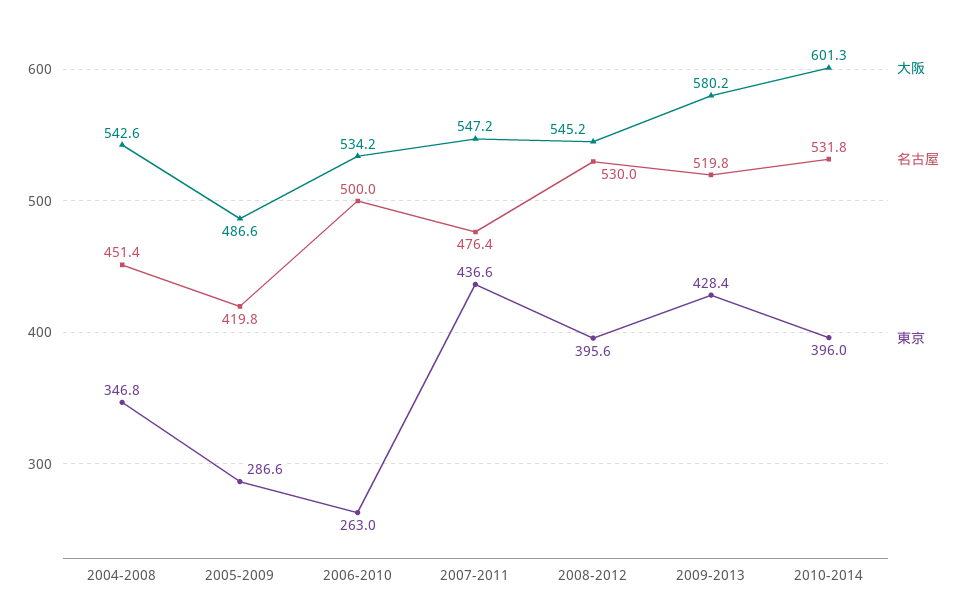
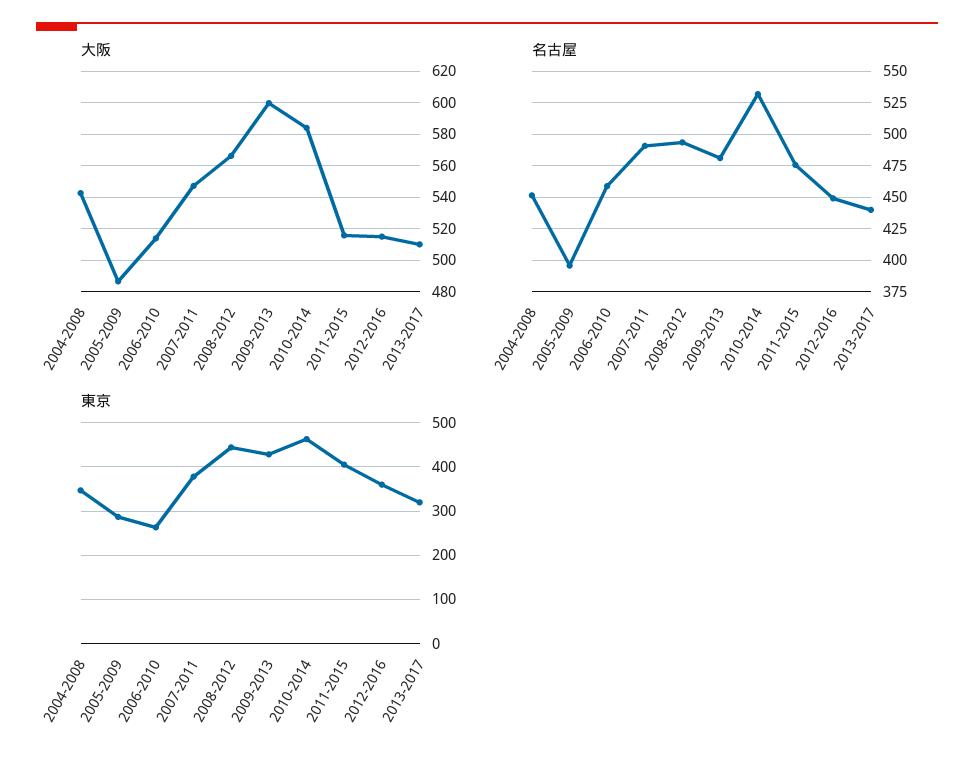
名古屋, 2005-2009: 419.8 -> 395
大阪, 2006-2010: 534.2 -> 515
名古屋, 2006-2010: 500 -> 460
名古屋, 2007-2011: 476.4 -> 490
東京, 2007-2011: 436.6 -> 380
大阪, 2008-2012: 545.2 -> 565
名古屋, 2008-2012: 530 -> 495
東京, 2008-2012: 395.6 -> 440
大阪, 2009-2013: 580.2 -> 600
名古屋, 2009-2013: 519.8 -> 480
大阪, 2010-2014: 601.3 -> 585
東京, 2010-2014: 396 -> 460
大阪, 2011-2015: none -> 515
大阪, 2012-2016: none -> 515
大阪, 2013-2017: none -> 510
名古屋, 2011-2015: none -> 475
名古屋, 2012-2016: none -> 450
名古屋, 2013-2017: none -> 440
東京, 2011-2015: none -> 400
東京, 2012-2016: none -> 360
東京, 2013-2017: none -> 320

